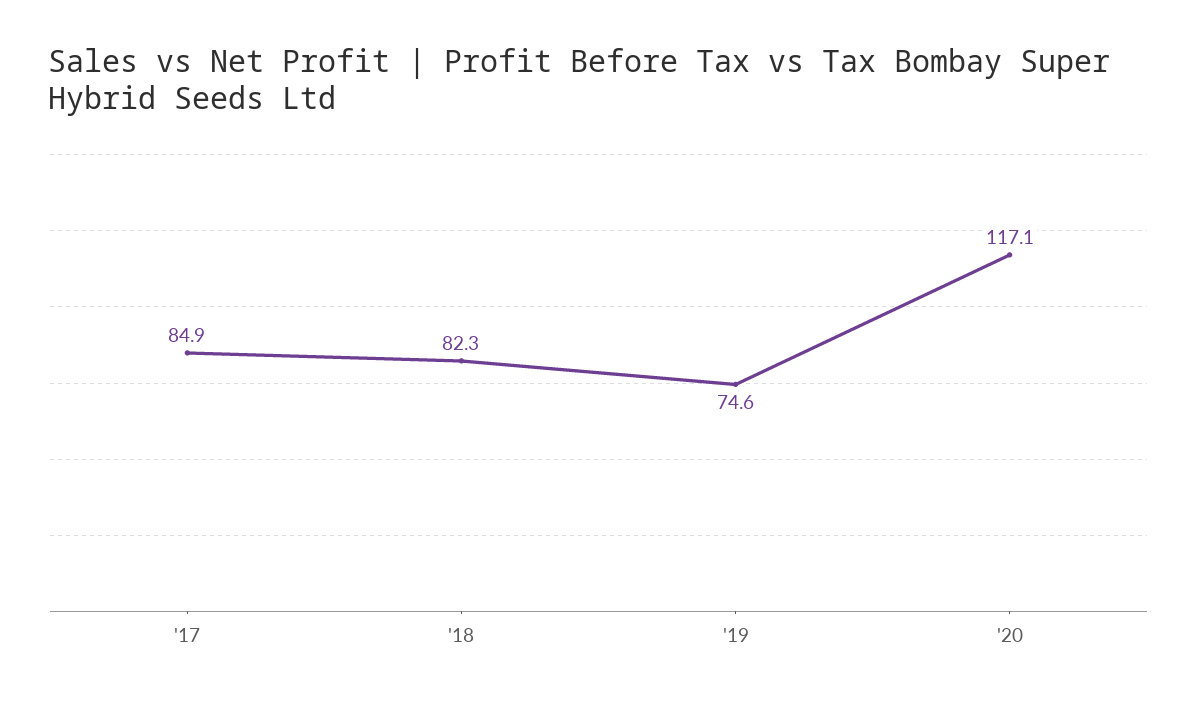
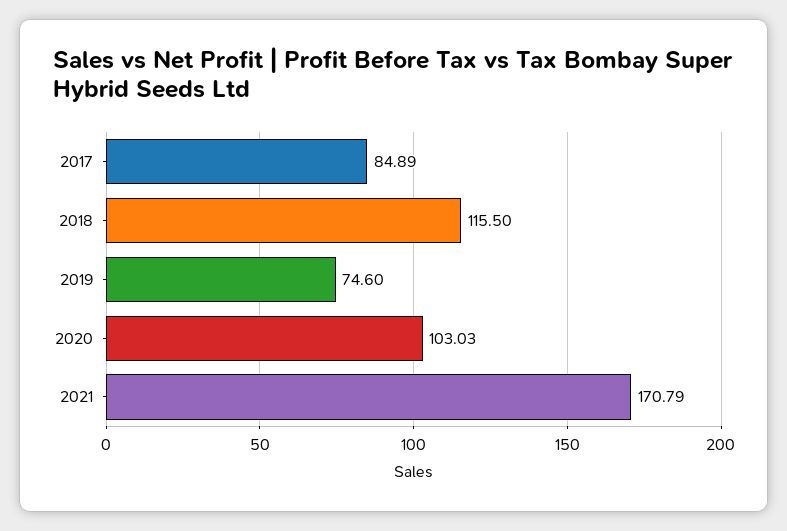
'18: 82.3 -> 115.5
'20: 117.1 -> 103.03
2021: none -> 170.79

